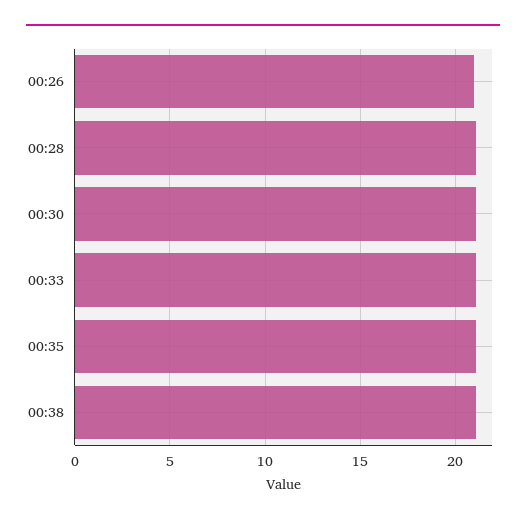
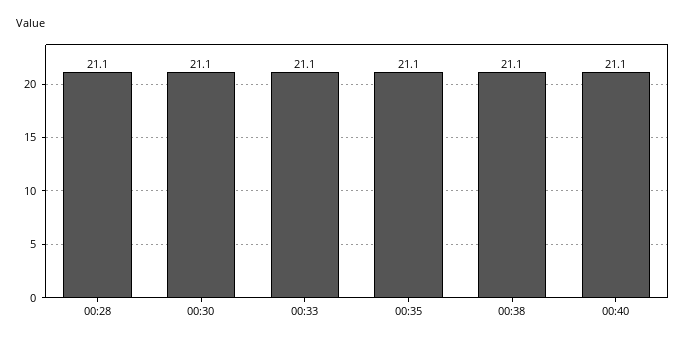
00:26: 21 -> none
00:40: none -> 21.1

